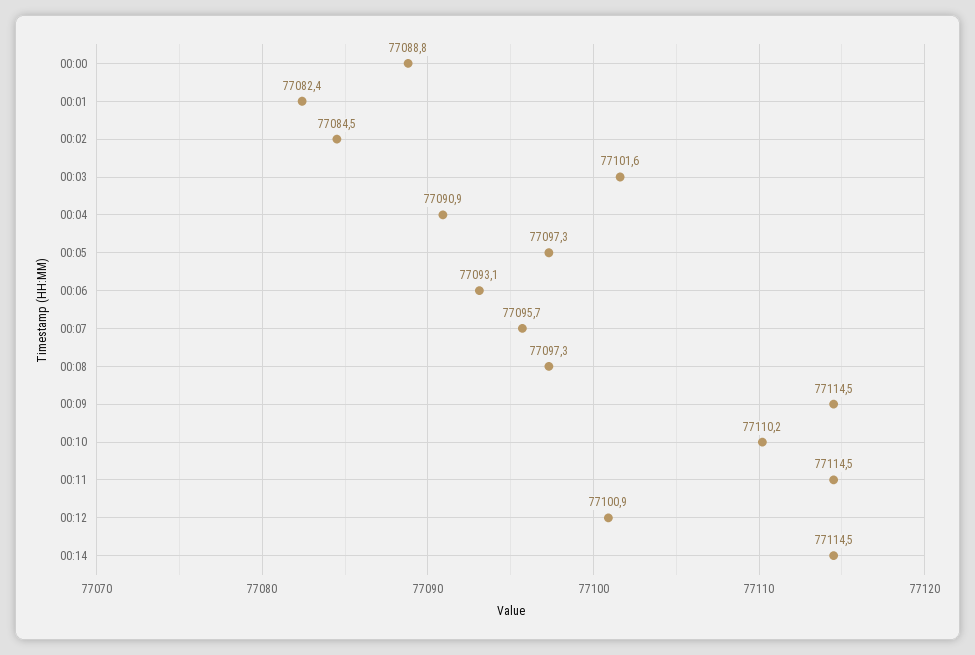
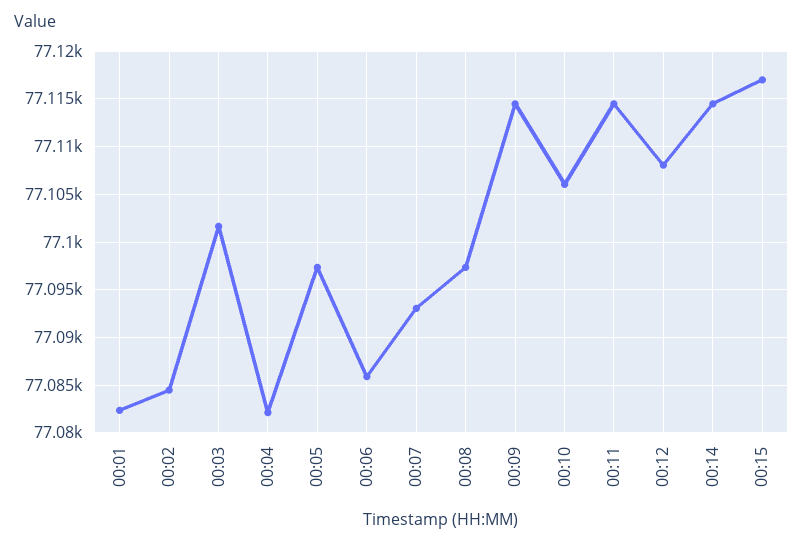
00:00: 77088.8 -> none
00:04: 77090.9 -> 77082
00:06: 77093.1 -> 77086
00:07: 77095.7 -> 77093
00:10: 77110.2 -> 77106
00:12: 77100.9 -> 77108
00:15: none -> 77117

